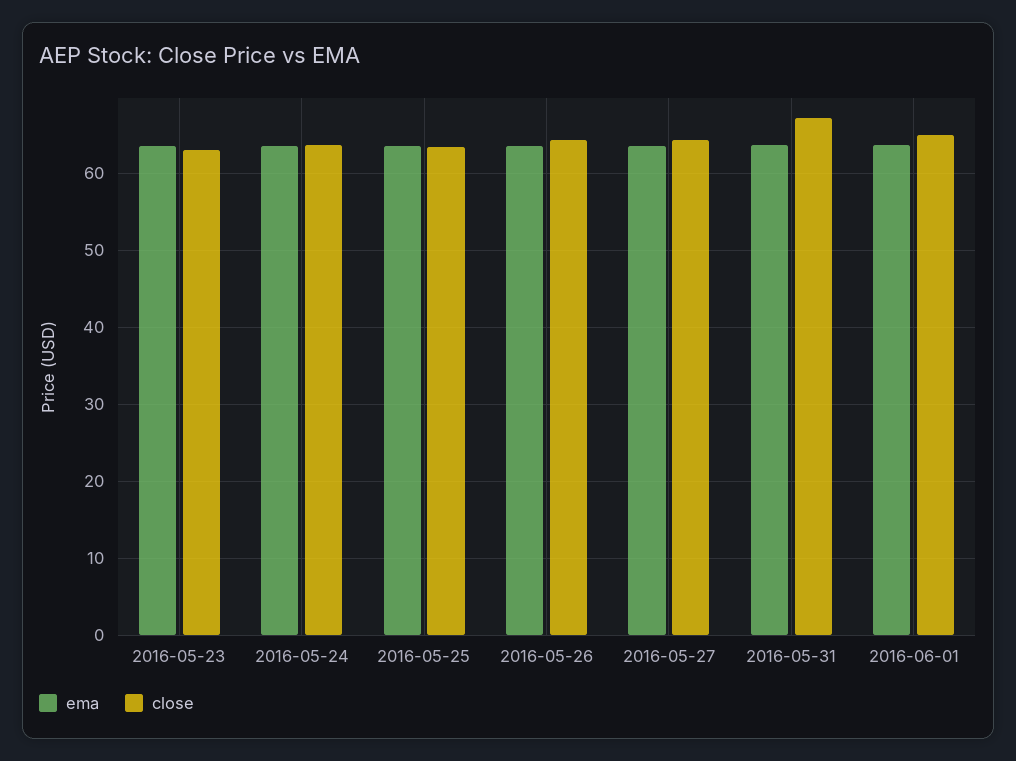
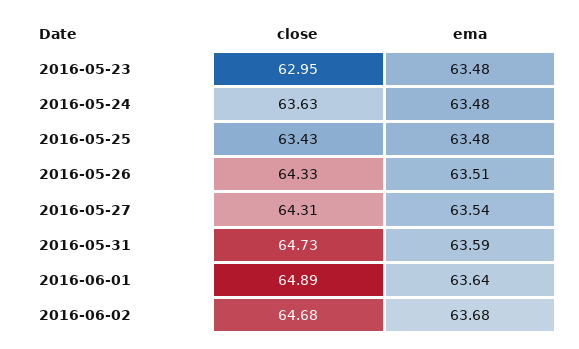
close, 2016-05-31: 67 -> 64.73
close, 2016-06-02: none -> 64.68
ema, 2016-06-02: none -> 63.68

